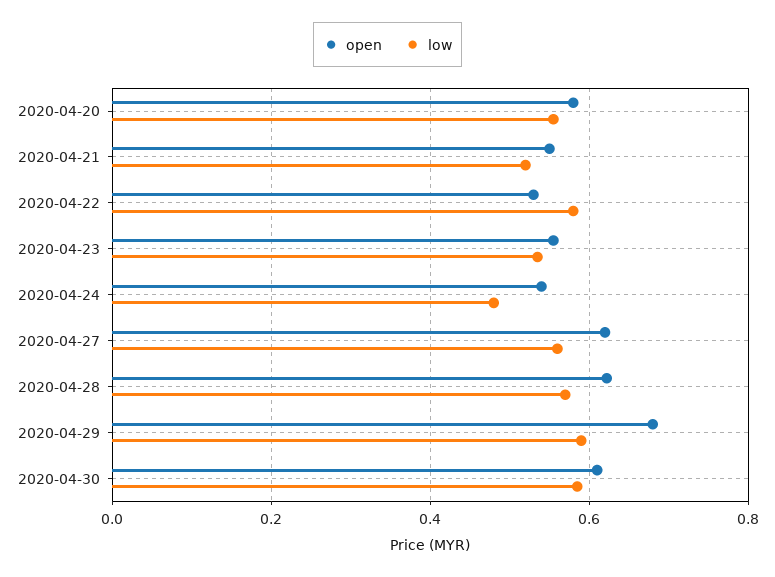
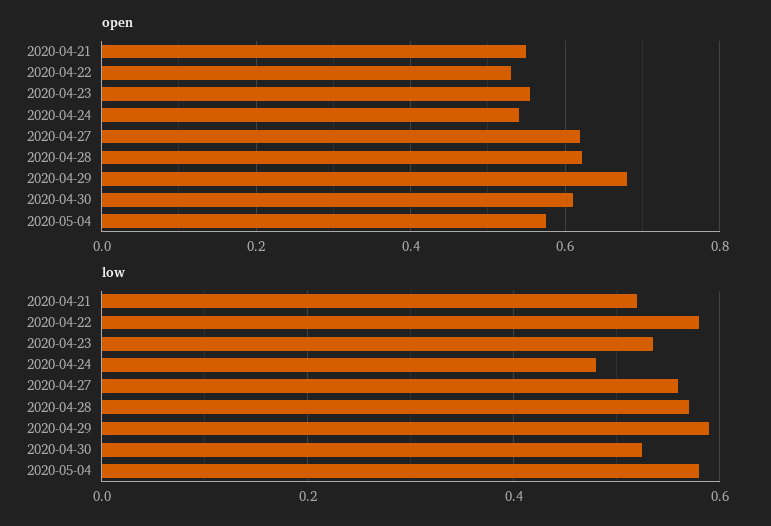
open, 2020-04-20: 0.58 -> none
low, 2020-04-20: 0.56 -> none
low, 2020-04-30: 0.58 -> 0.52
open, 2020-05-04: none -> 0.58
low, 2020-05-04: none -> 0.58

